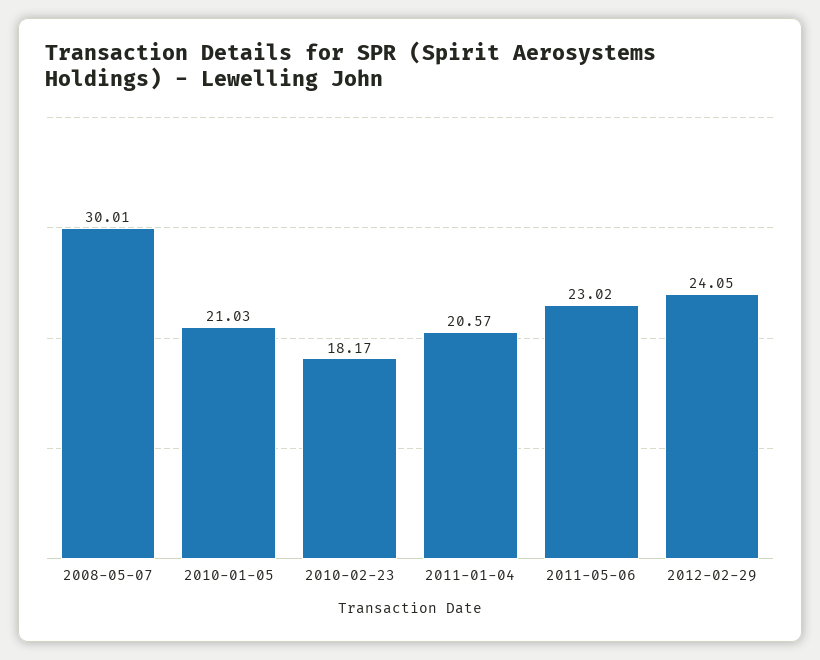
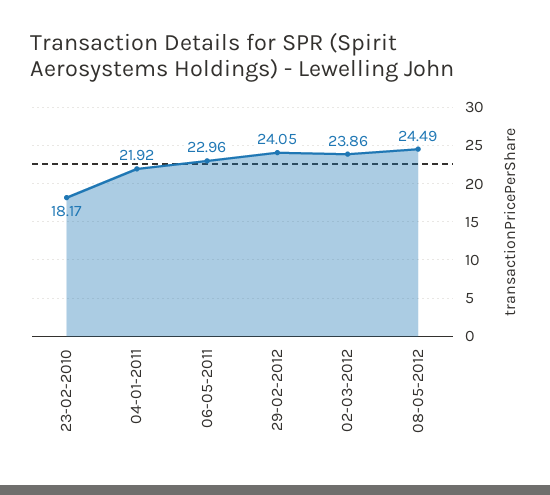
2008-05-07: 30.01 -> none
2010-01-05: 21.03 -> none
2011-01-04: 20.57 -> 21.92
2011-05-06: 23.02 -> 22.96
02-03-2012: none -> 23.86
08-05-2012: none -> 24.49

